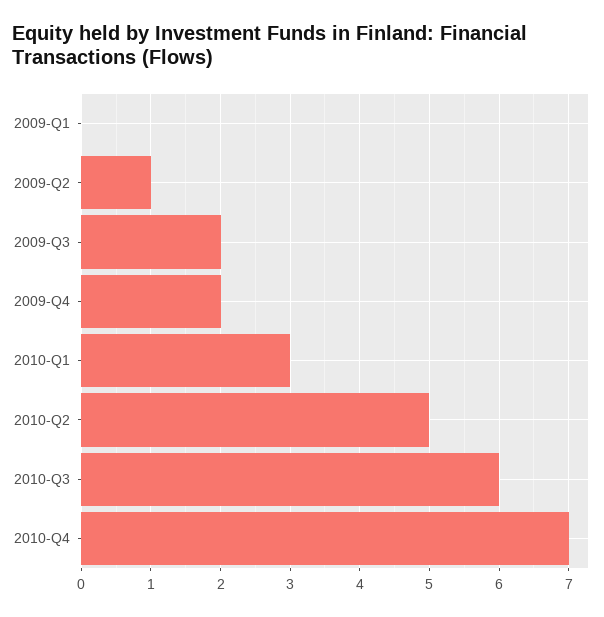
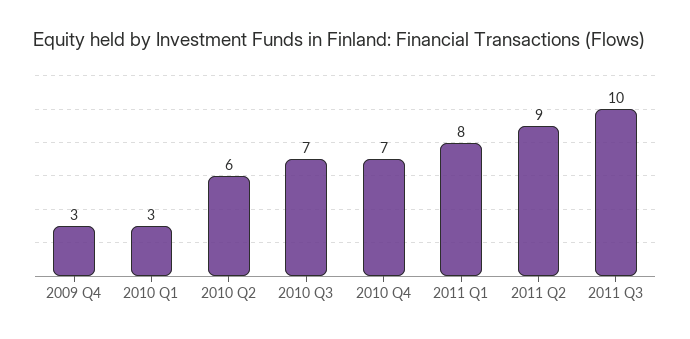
2009-Q1: 0 -> none
2009-Q2: 1 -> none
2009-Q3: 2 -> none
2009-Q4: 2 -> 3
2010-Q2: 5 -> 6
2010-Q3: 6 -> 7
2011 Q1: none -> 8
2011 Q2: none -> 9
2011 Q3: none -> 10

